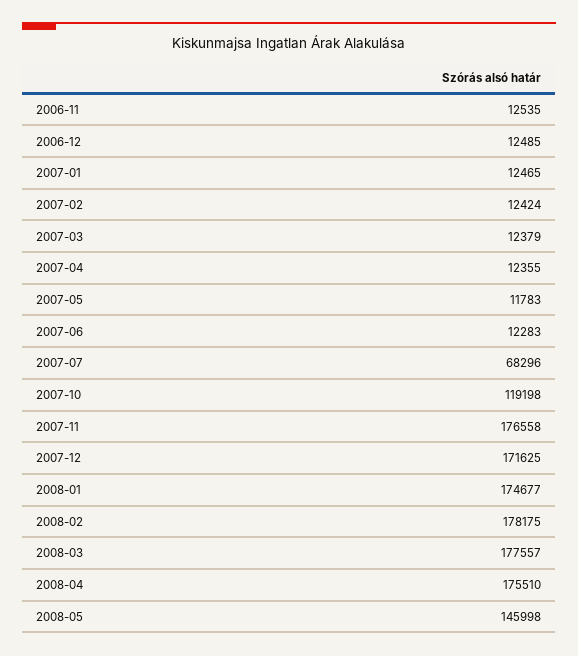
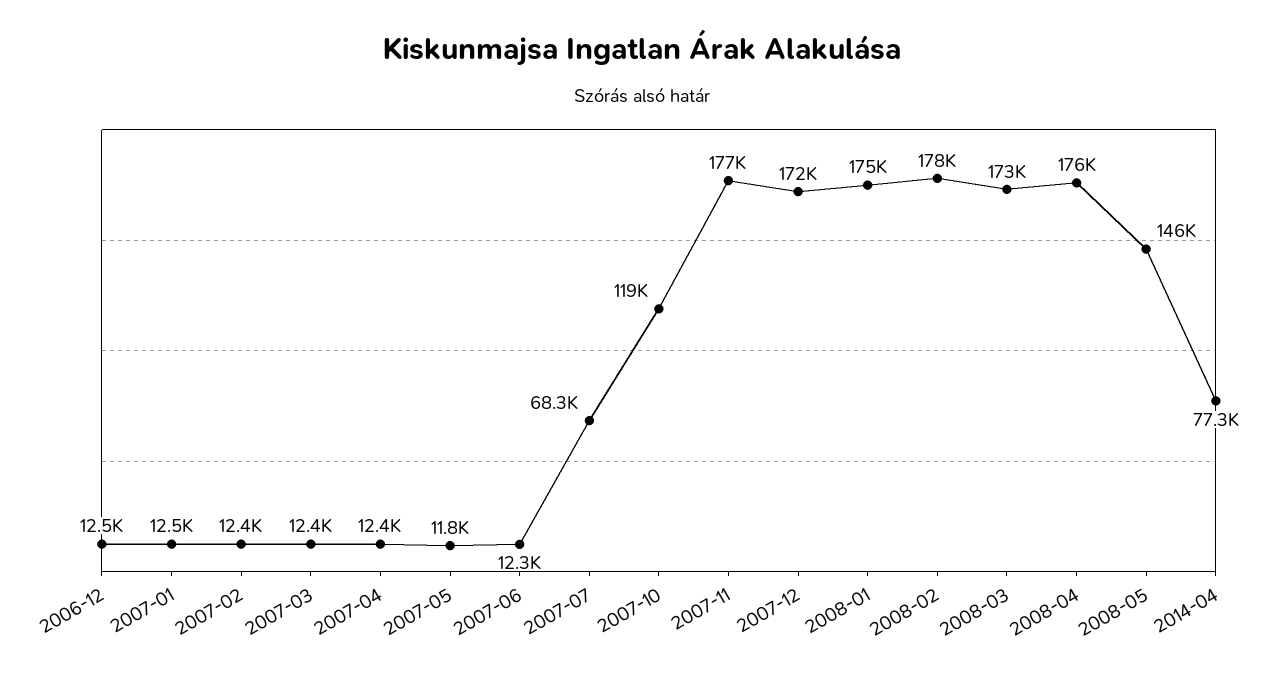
2006-11: 12535 -> none
2008-03: 177557 -> 173000
2014-04: none -> 77300

